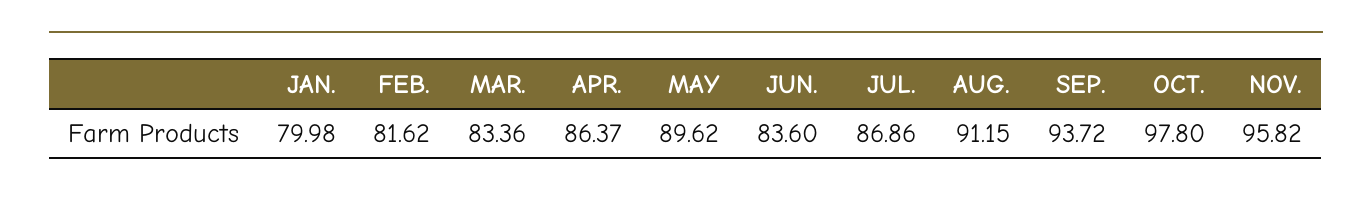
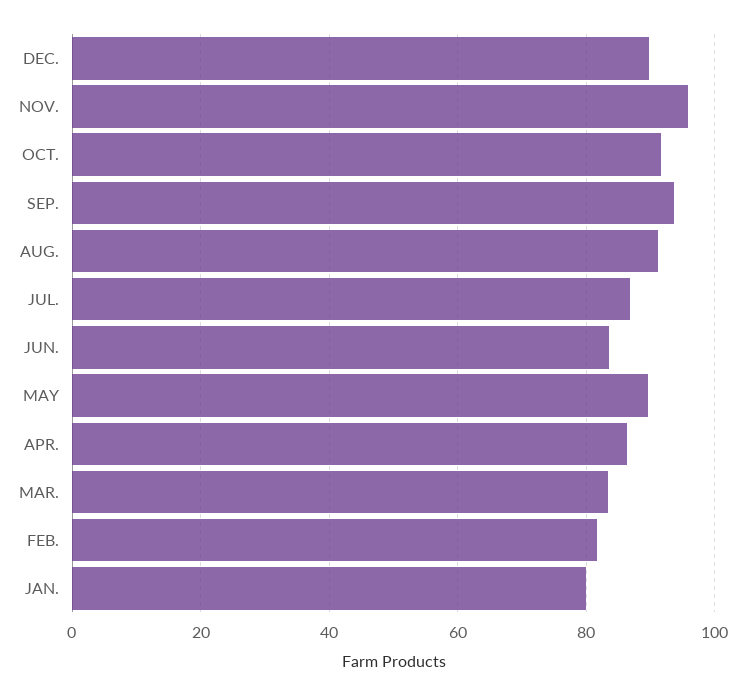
OCT.: 97.8 -> 92
DEC.: none -> 90

